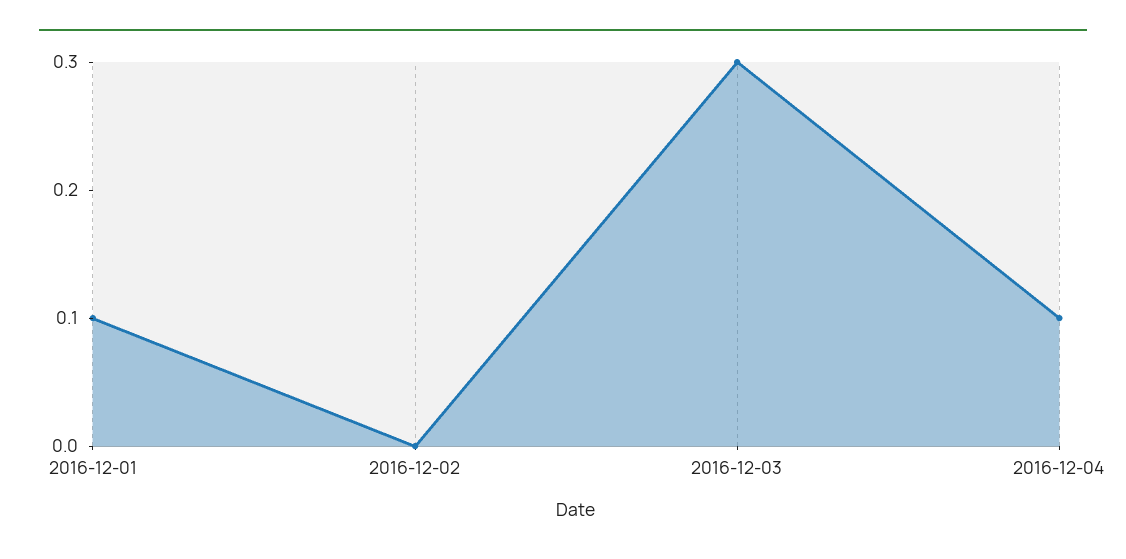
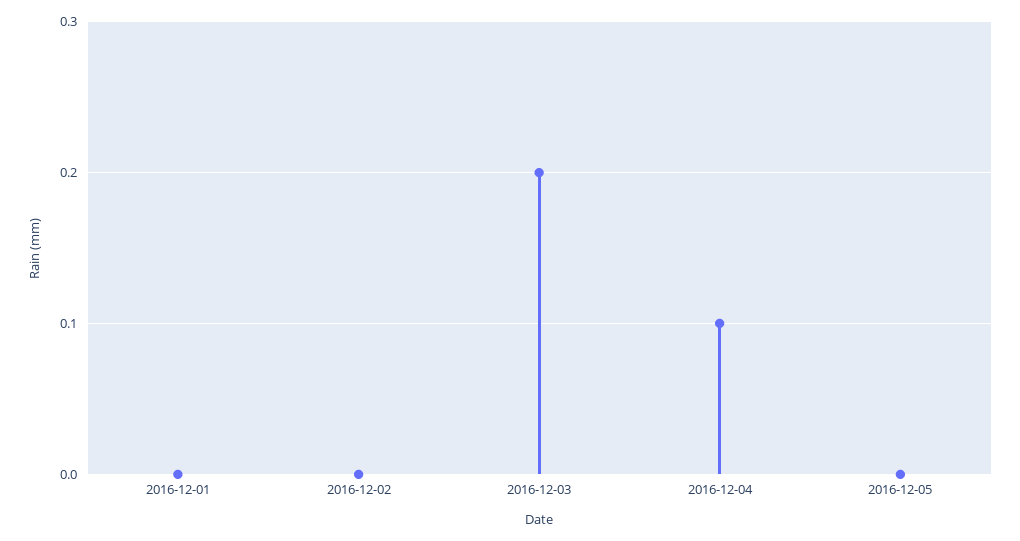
2016-12-01: 0.1 -> 0
2016-12-03: 0.3 -> 0.2
2016-12-05: none -> 0

